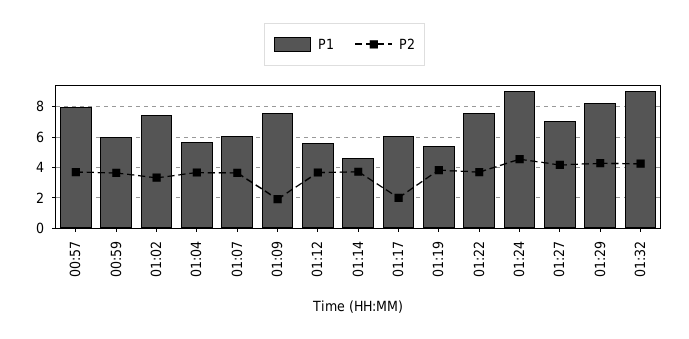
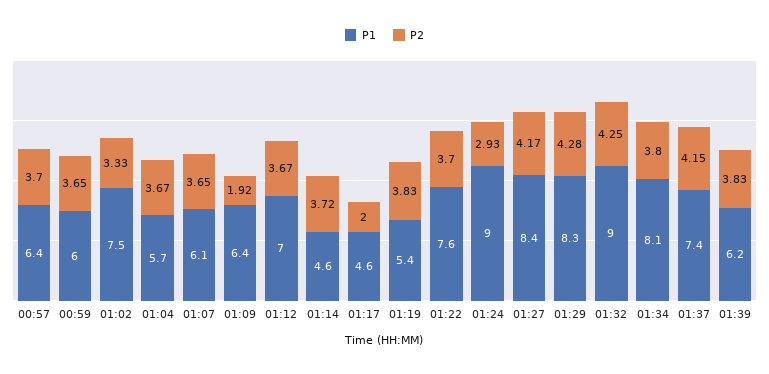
P1, 00:57: 8 -> 6.4
P1, 01:09: 7.5 -> 6.4
P1, 01:12: 5.5 -> 7
P1, 01:17: 6 -> 4.6
P2, 01:24: 4.5 -> 2.93
P1, 01:27: 7 -> 8.4
P1, 01:34: none -> 8.1
P2, 01:34: none -> 3.8
P1, 01:37: none -> 7.4
P2, 01:37: none -> 4.15
P1, 01:39: none -> 6.2
P2, 01:39: none -> 3.83

